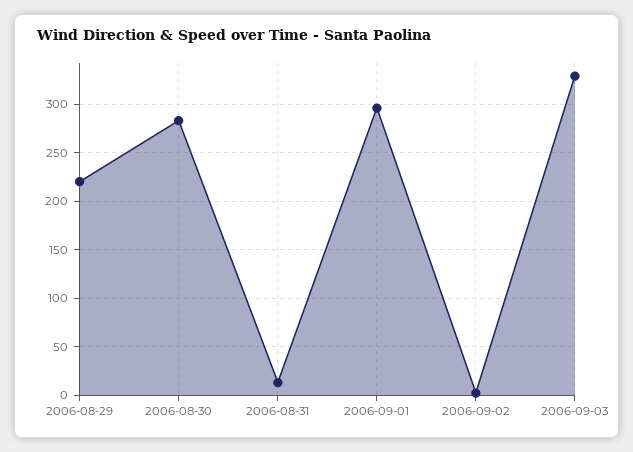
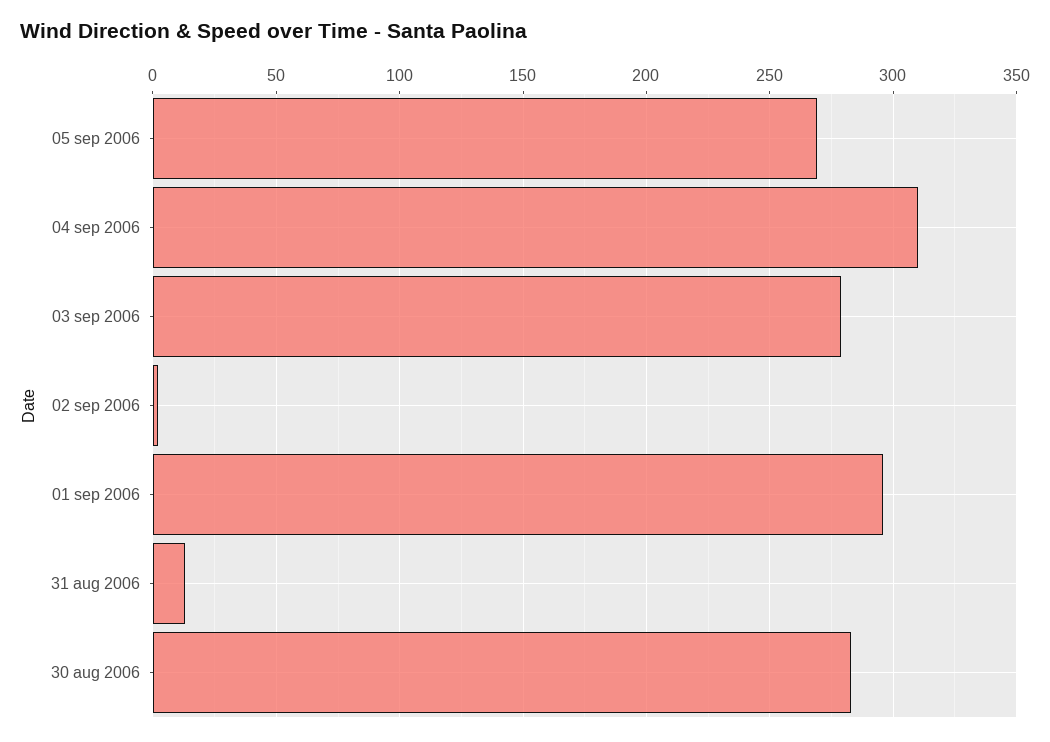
2006-08-29: 220 -> none
2006-09-03: 330 -> 280
05 sep 2006: none -> 270
04 sep 2006: none -> 310

